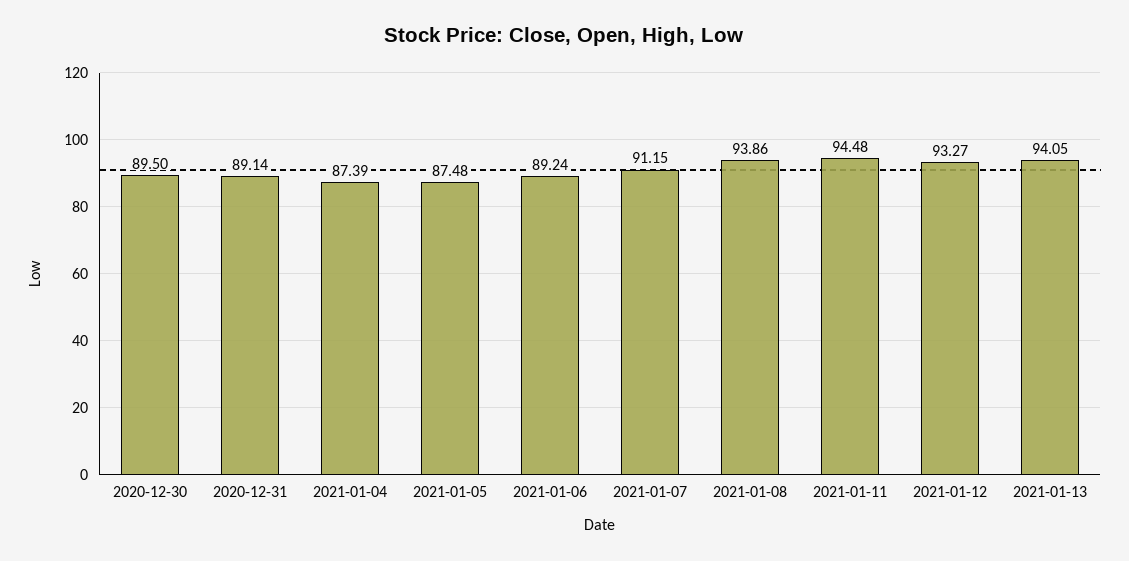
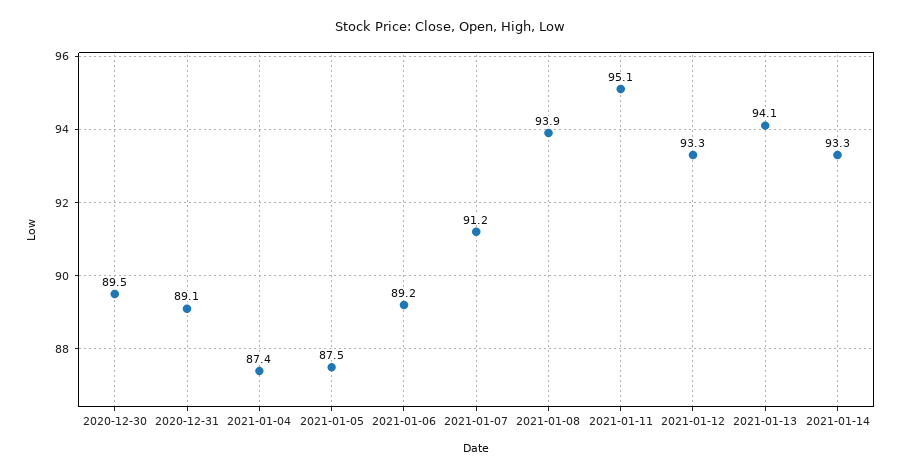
2021-01-11: 94.48 -> 95.1
2021-01-14: none -> 93.3

